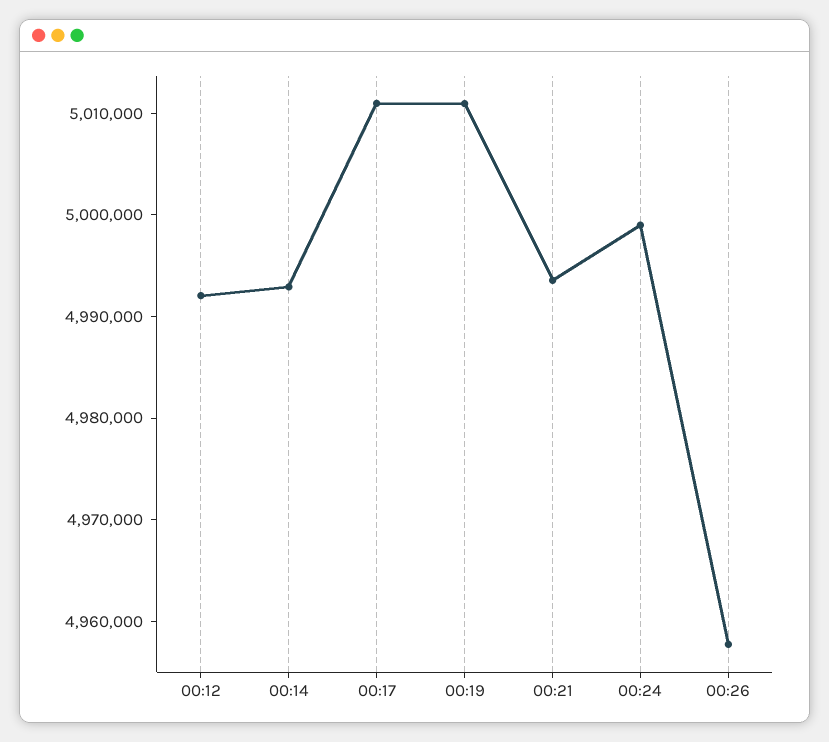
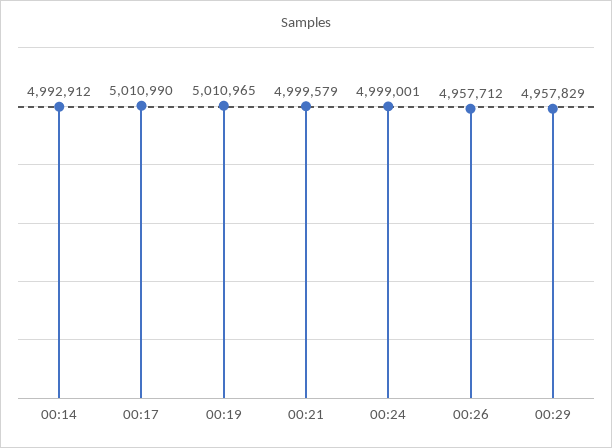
00:12: 4992000 -> none
00:21: 4994000 -> 4999579
00:29: none -> 4957829

